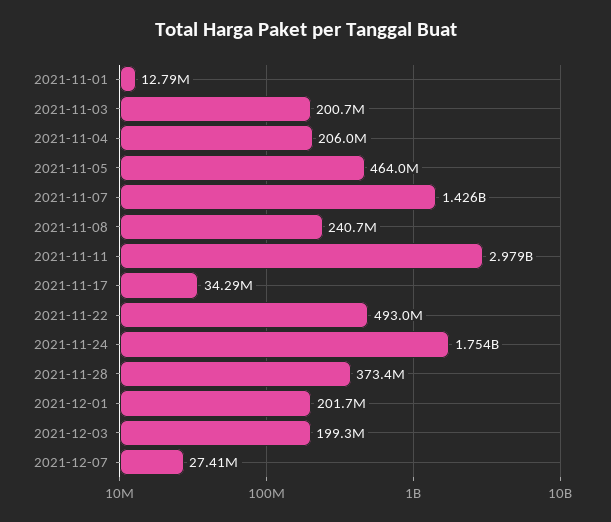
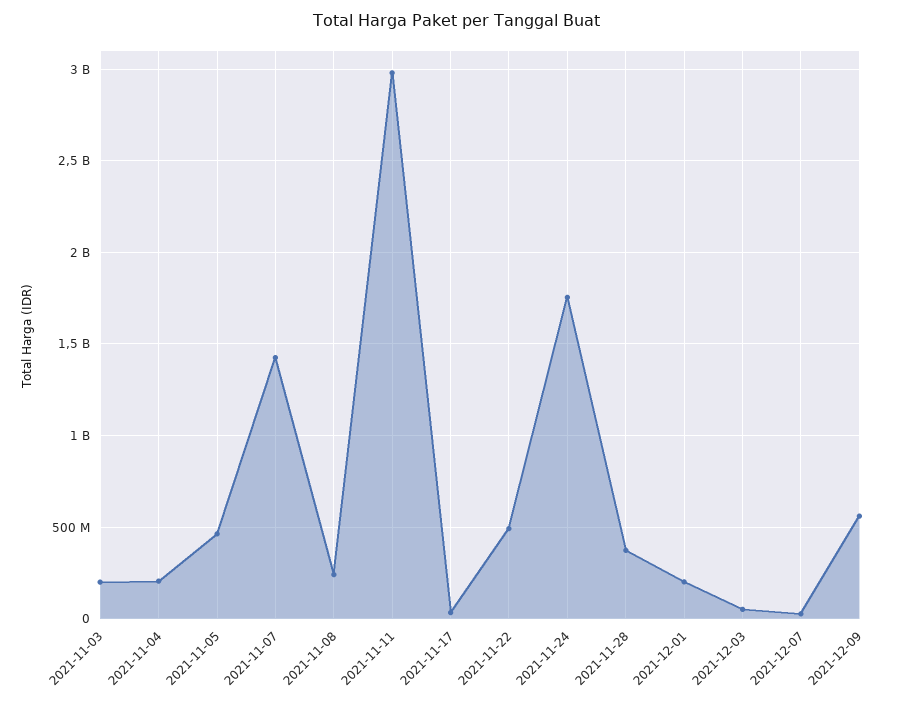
2021-11-01: 12790000 -> none
2021-12-03: 199300000 -> 50000000
2021-12-09: none -> 550000000

